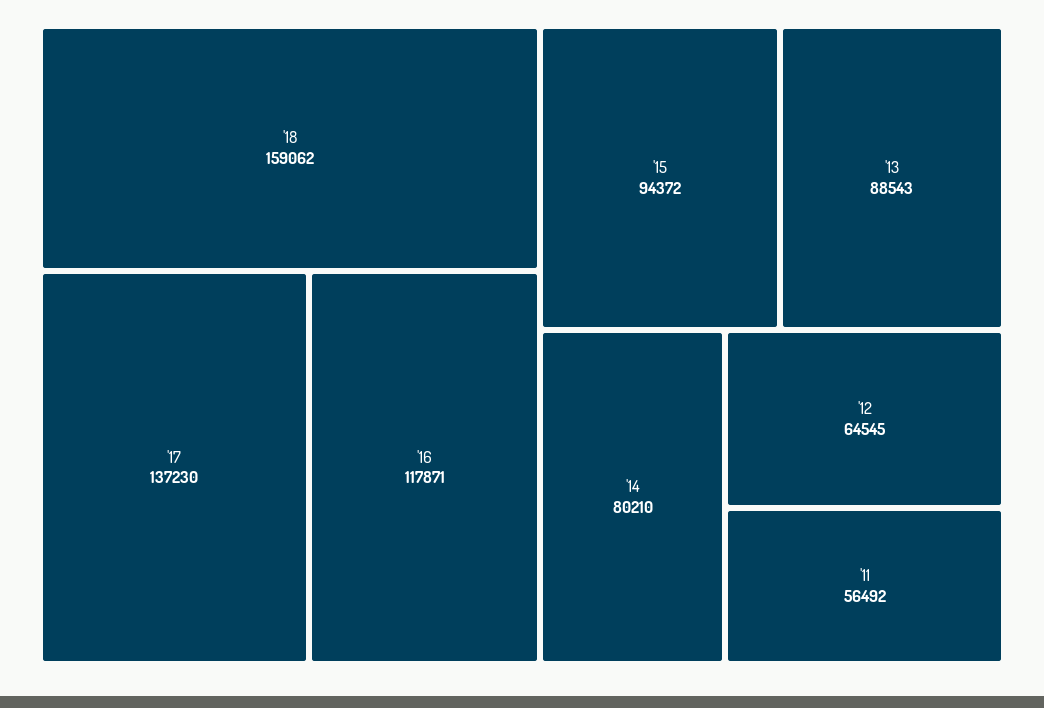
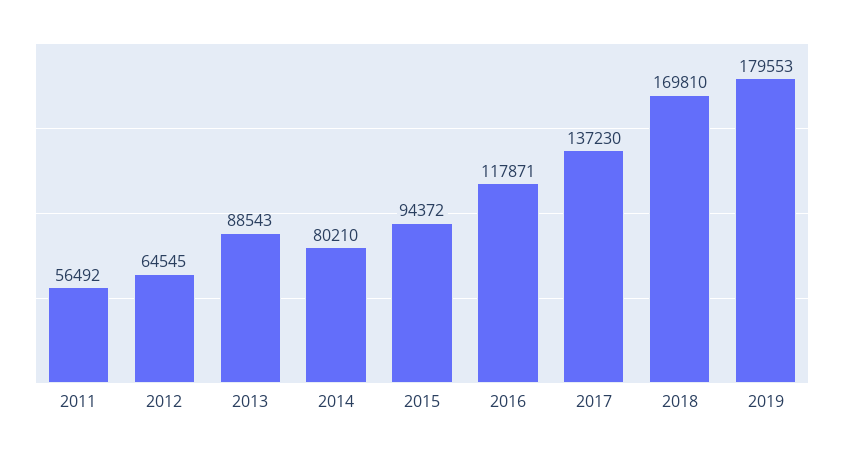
'18: 159062 -> 169810
2019: none -> 179553

